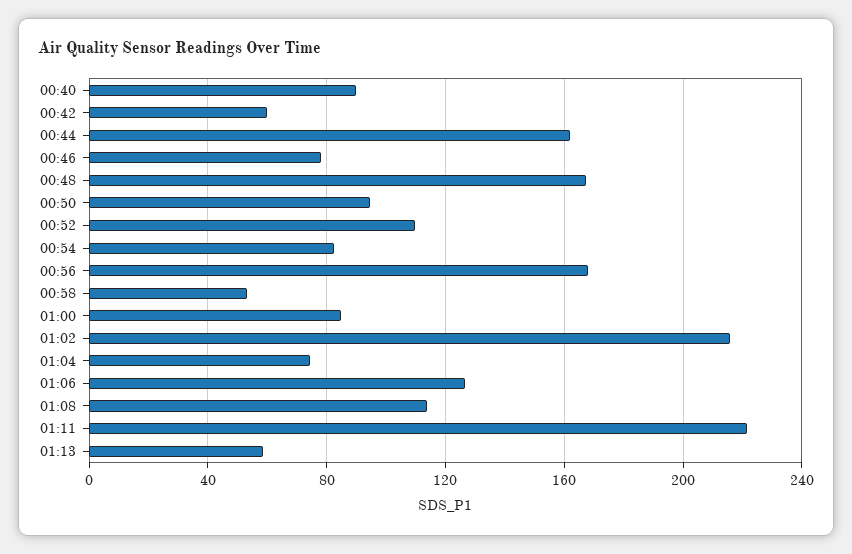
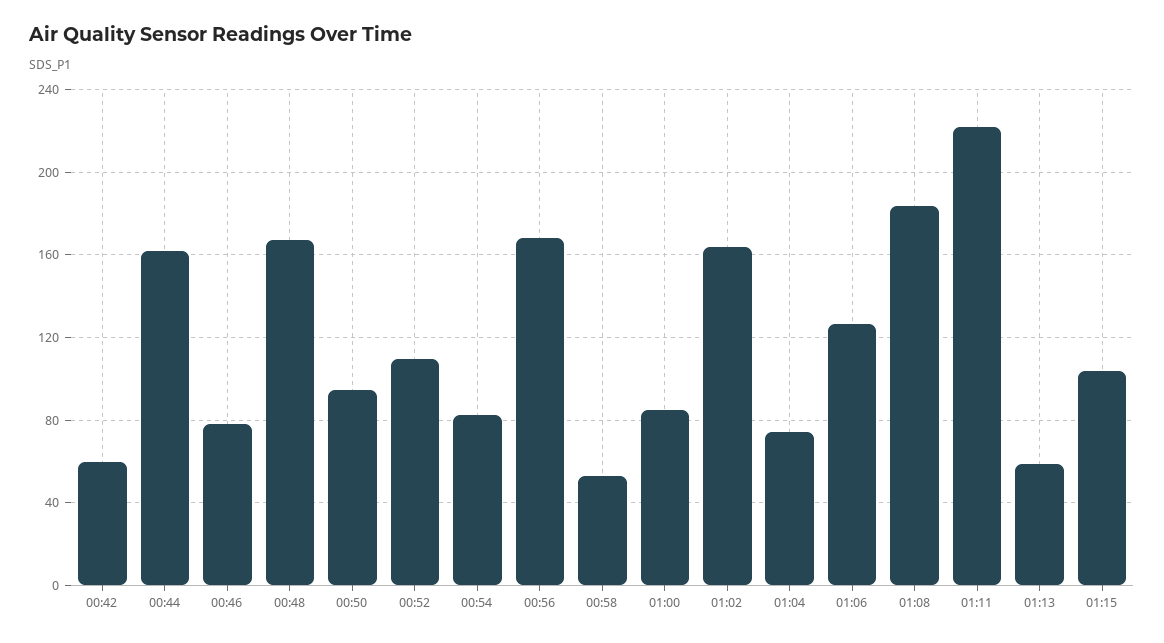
00:40: 90 -> none
01:02: 215 -> 165
01:08: 115 -> 185
01:15: none -> 105

